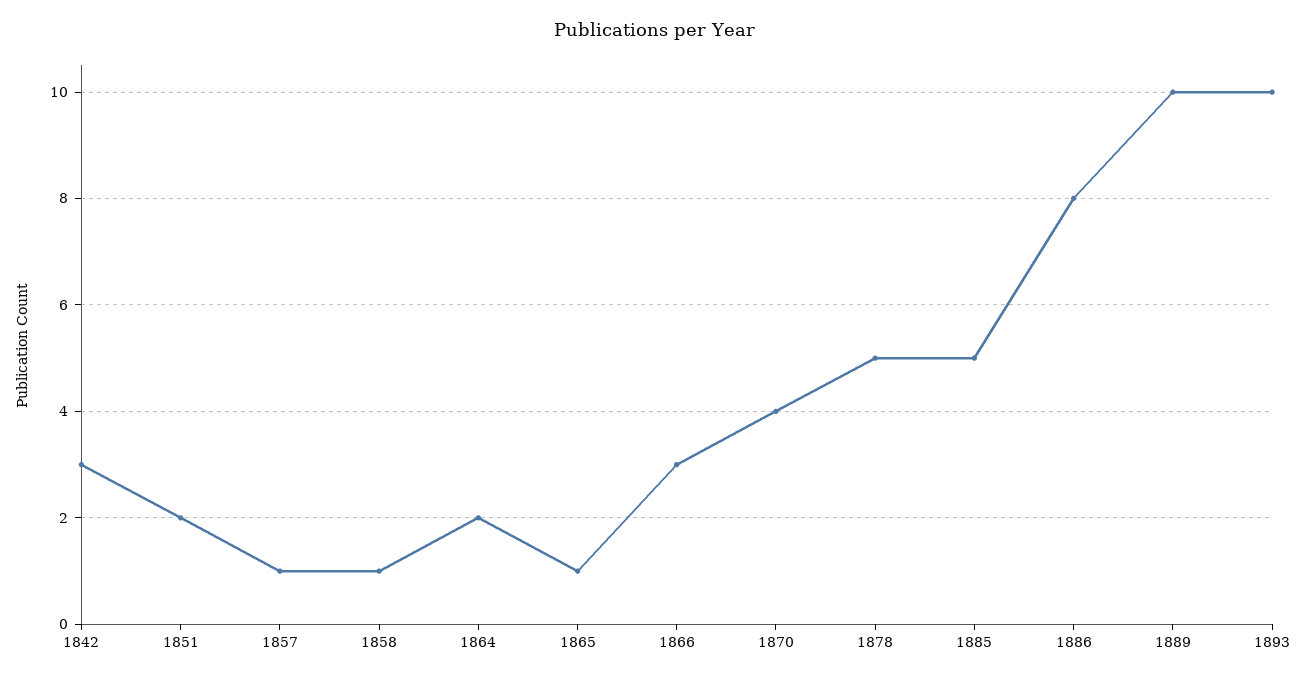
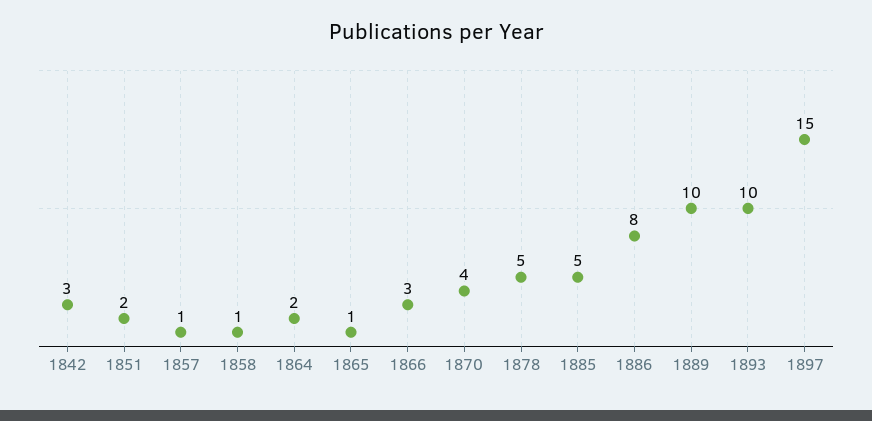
1897: none -> 15

